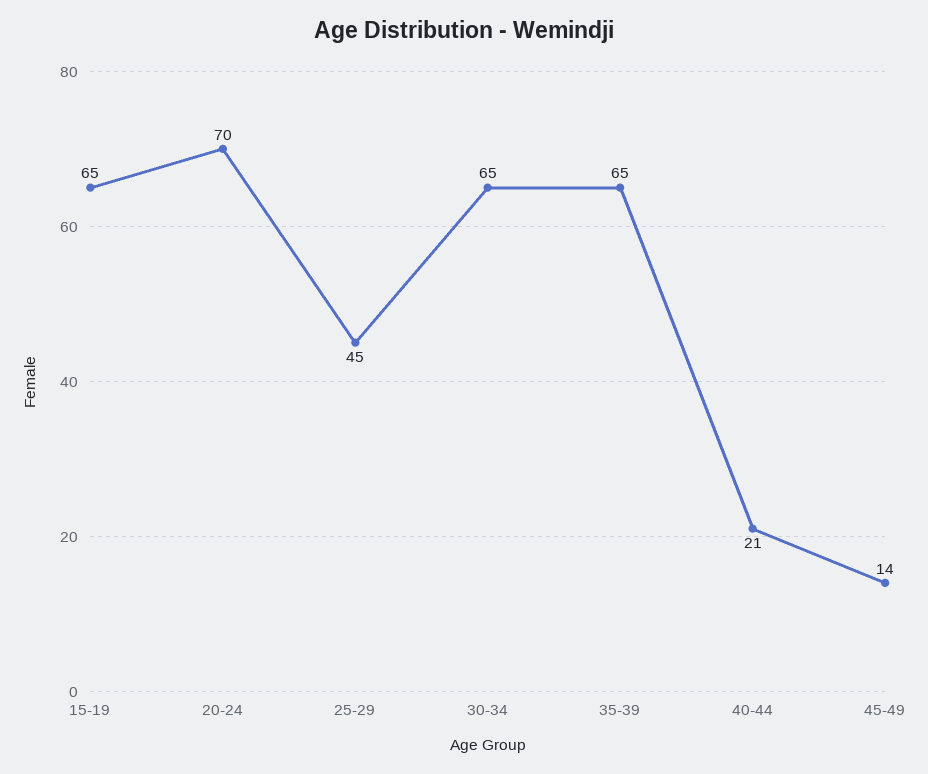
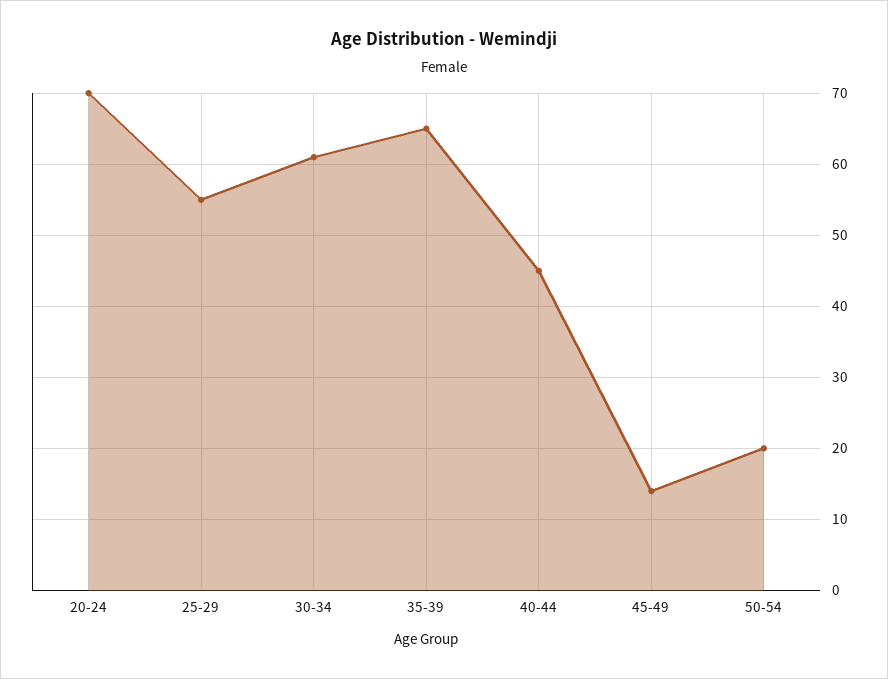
15-19: 65 -> none
25-29: 45 -> 55
30-34: 65 -> 61
40-44: 21 -> 45
50-54: none -> 20

